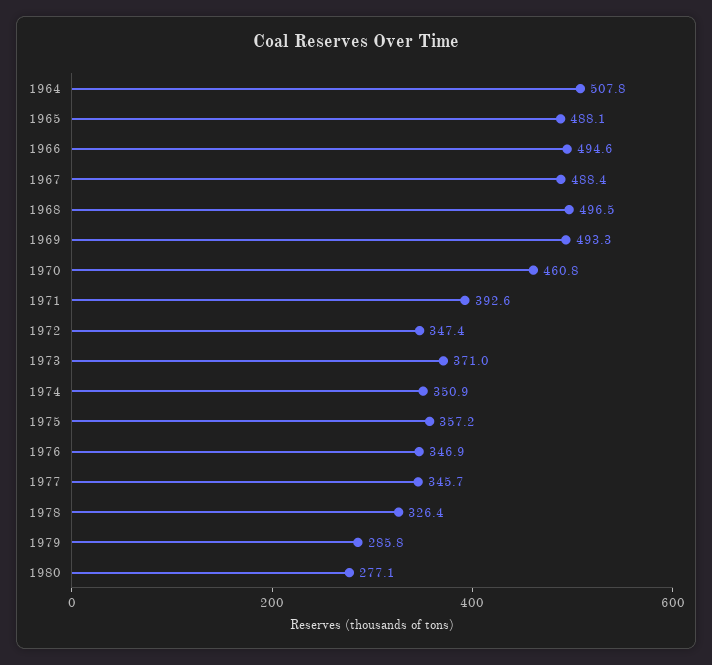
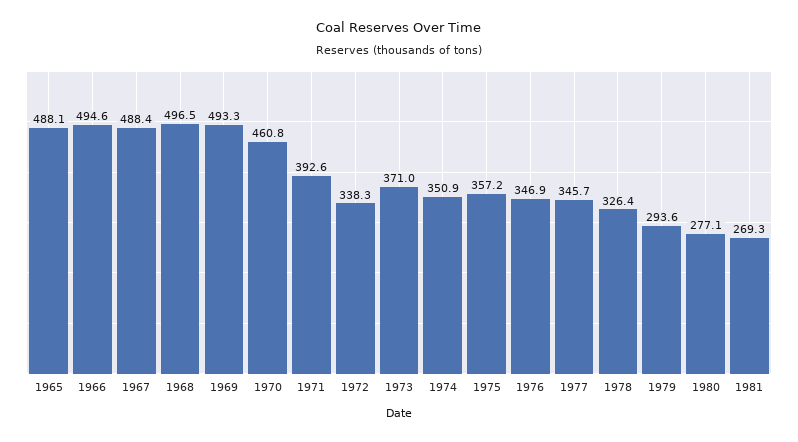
1964: 507.8 -> none
1972: 347.4 -> 338.3
1979: 285.8 -> 293.6
1981: none -> 269.3

